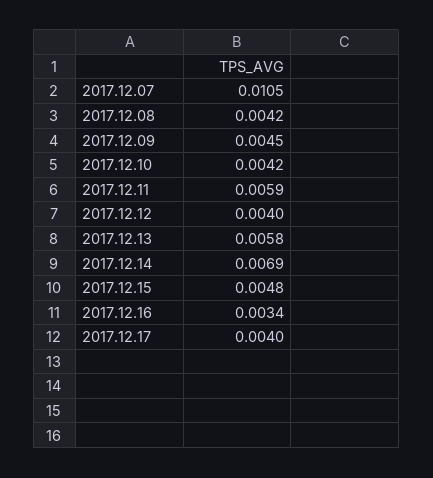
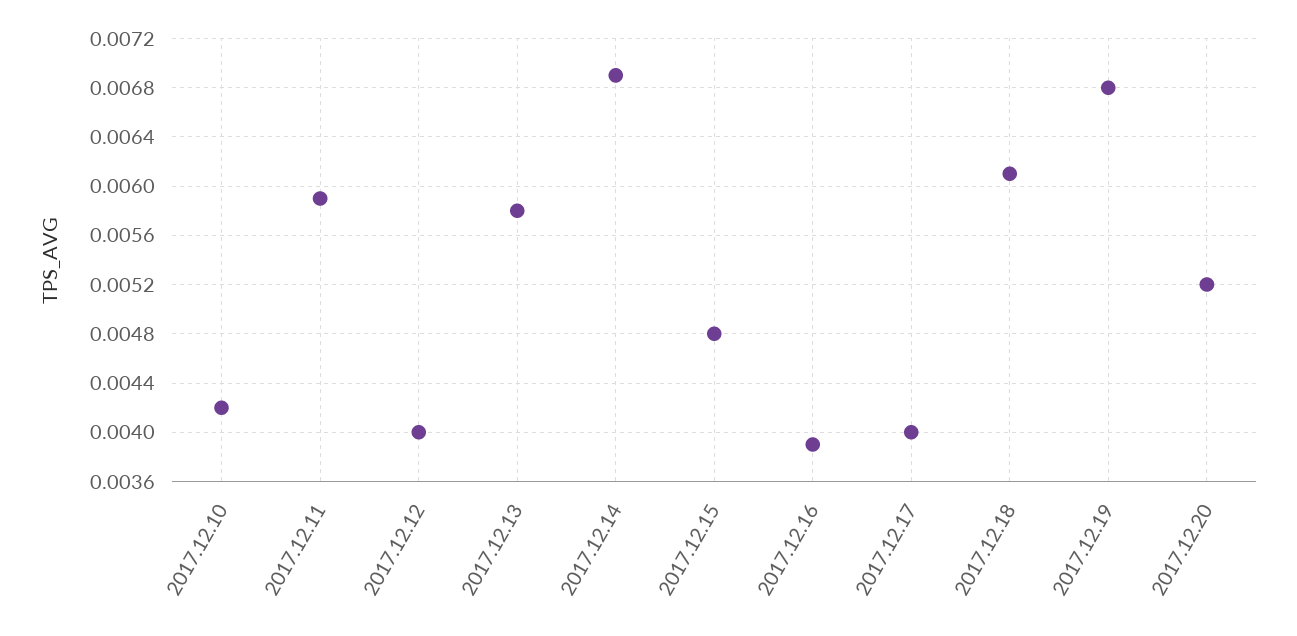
2017.12.07: 0.0105 -> none
2017.12.08: 0.0042 -> none
2017.12.09: 0.0045 -> none
2017.12.16: 0.0034 -> 0.0039
2017.12.18: none -> 0.0061
2017.12.19: none -> 0.0068
2017.12.20: none -> 0.0052

